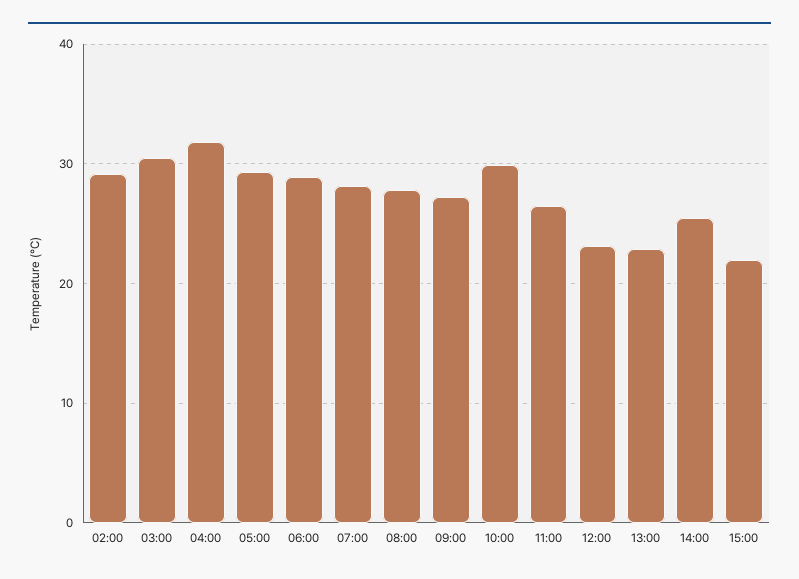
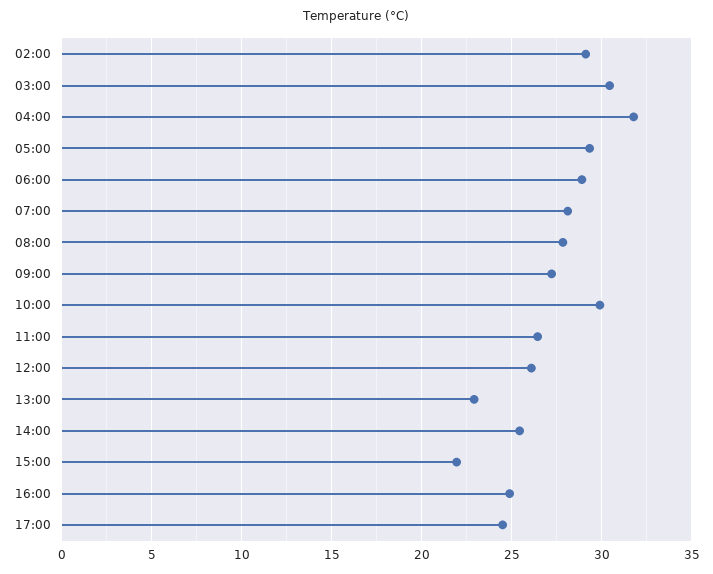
12:00: 23 -> 26
16:00: none -> 25
17:00: none -> 24.5

